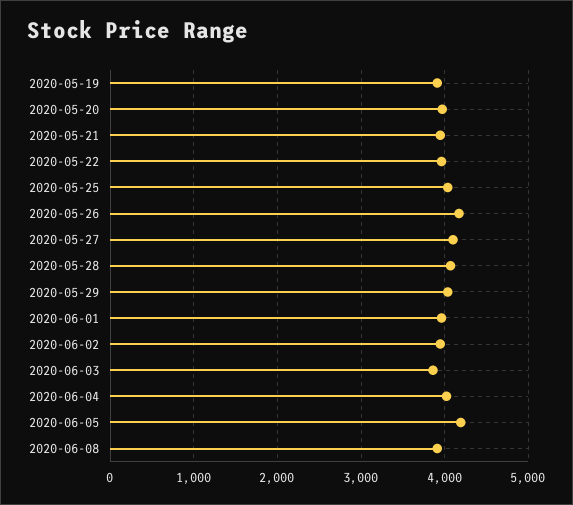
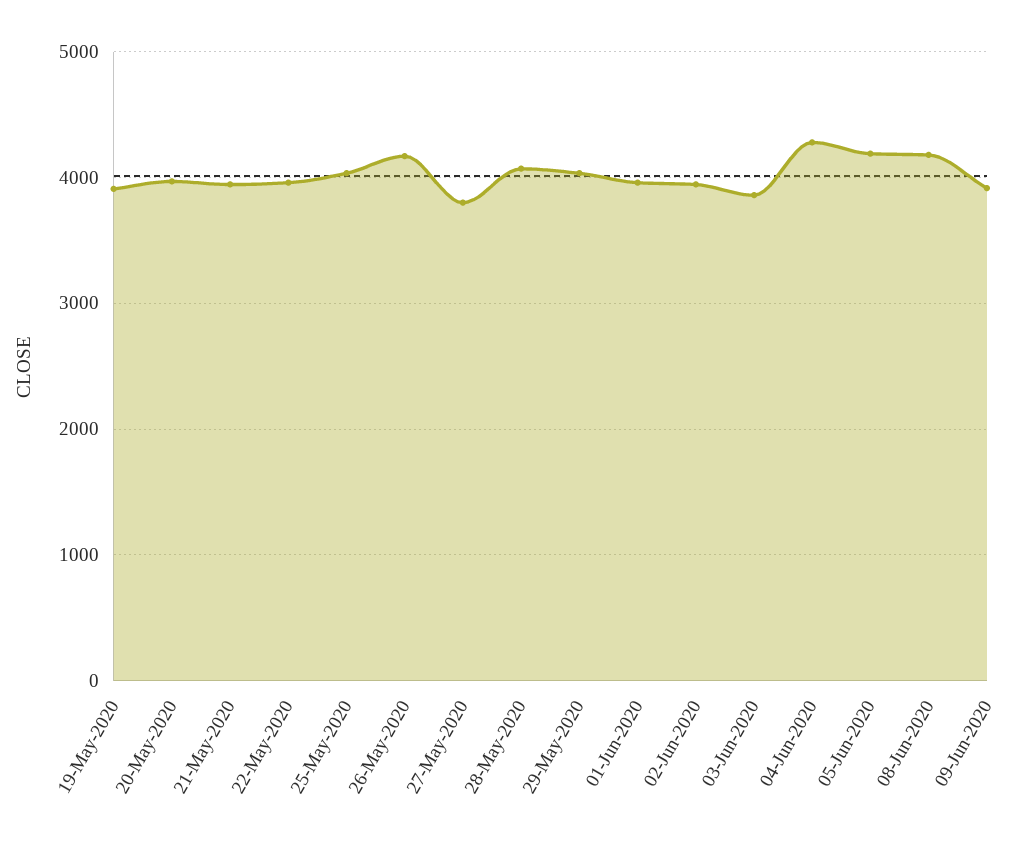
2020-05-27: 4100 -> 3800
2020-06-04: 4000 -> 4300
2020-06-08: 3900 -> 4200
09-Jun-2020: none -> 3900

